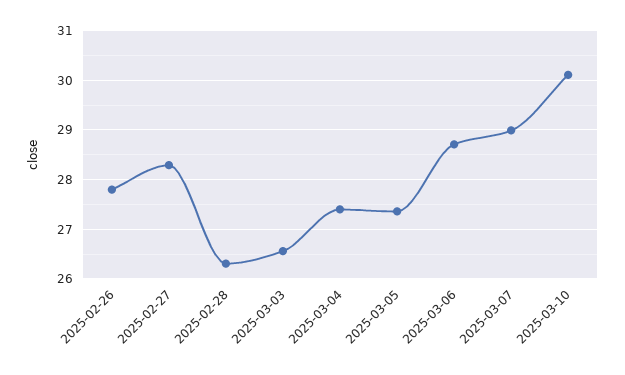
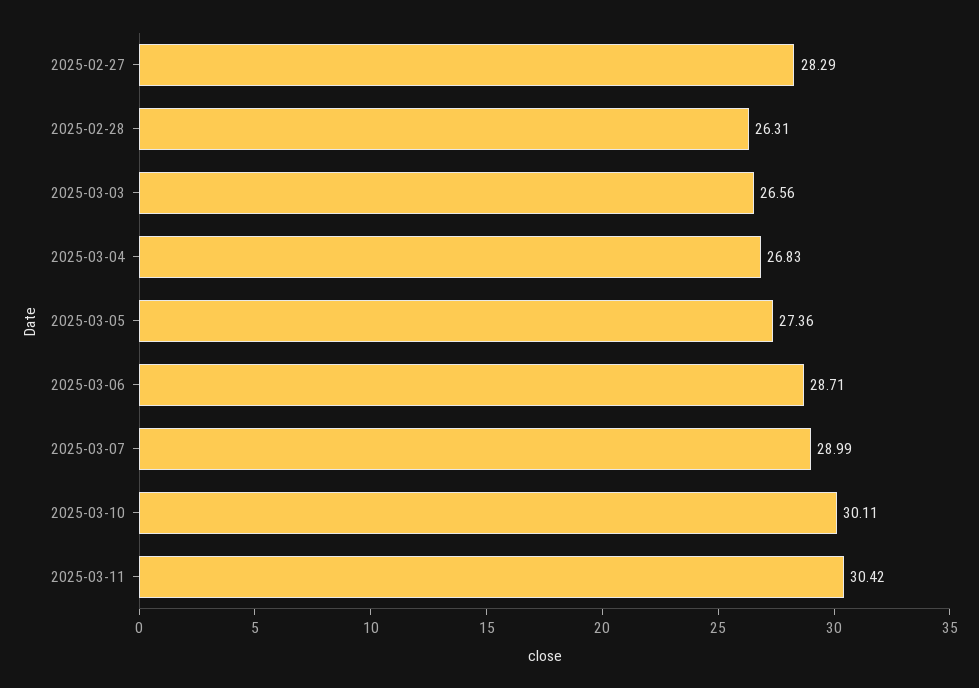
2025-02-26: 27.8 -> none
2025-03-04: 27.4 -> 26.83
2025-03-11: none -> 30.42

